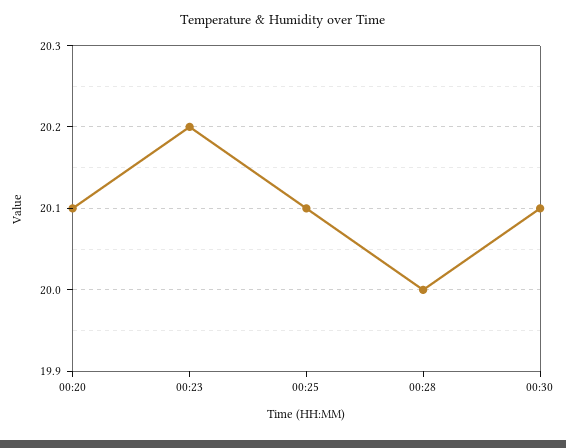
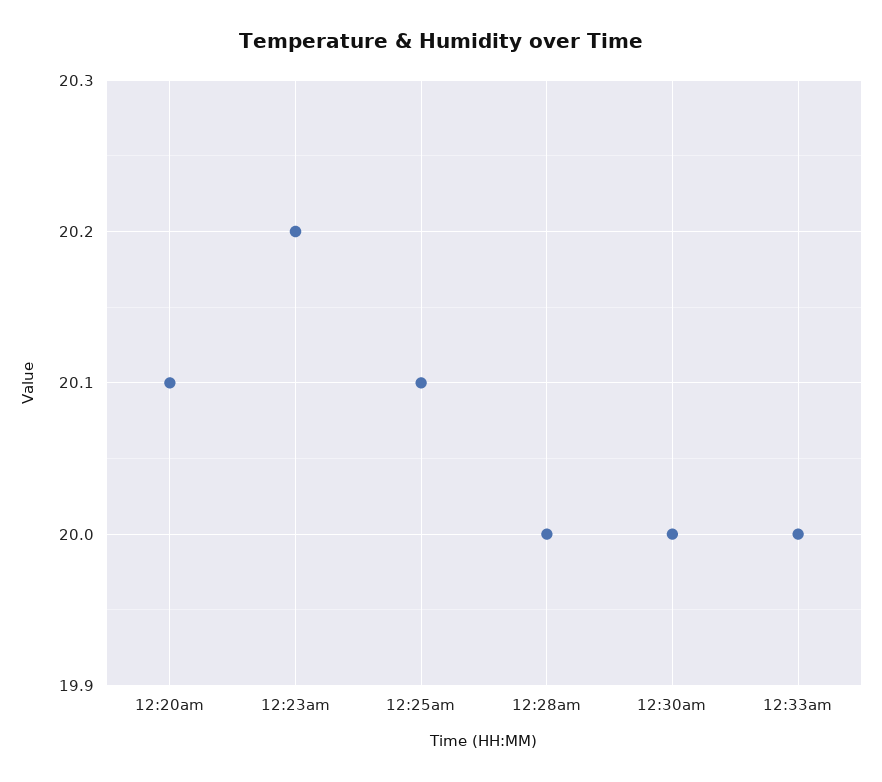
00:30: 20.1 -> 20
12:33am: none -> 20

